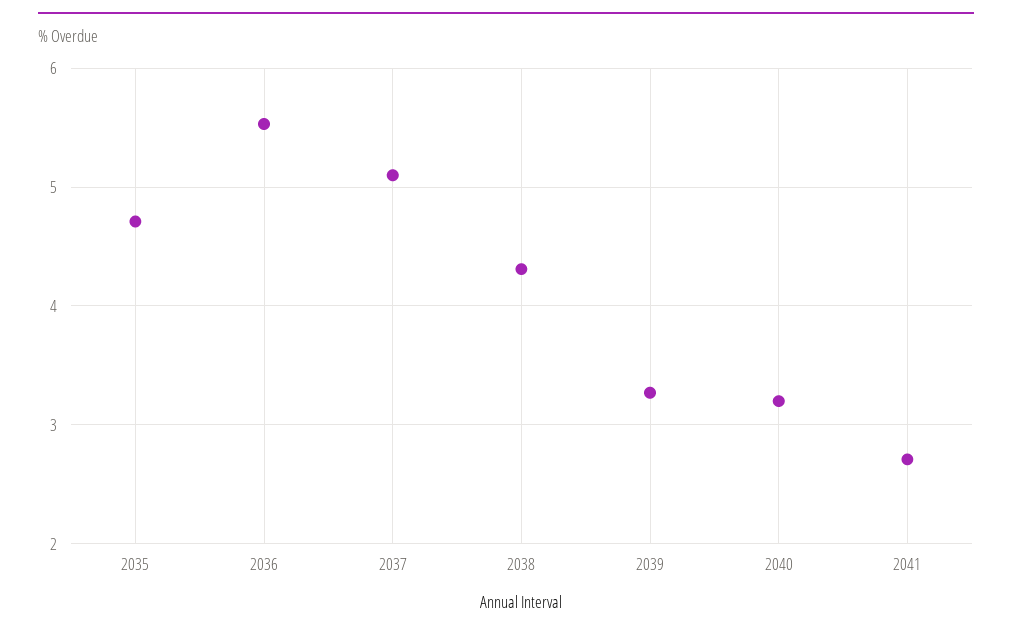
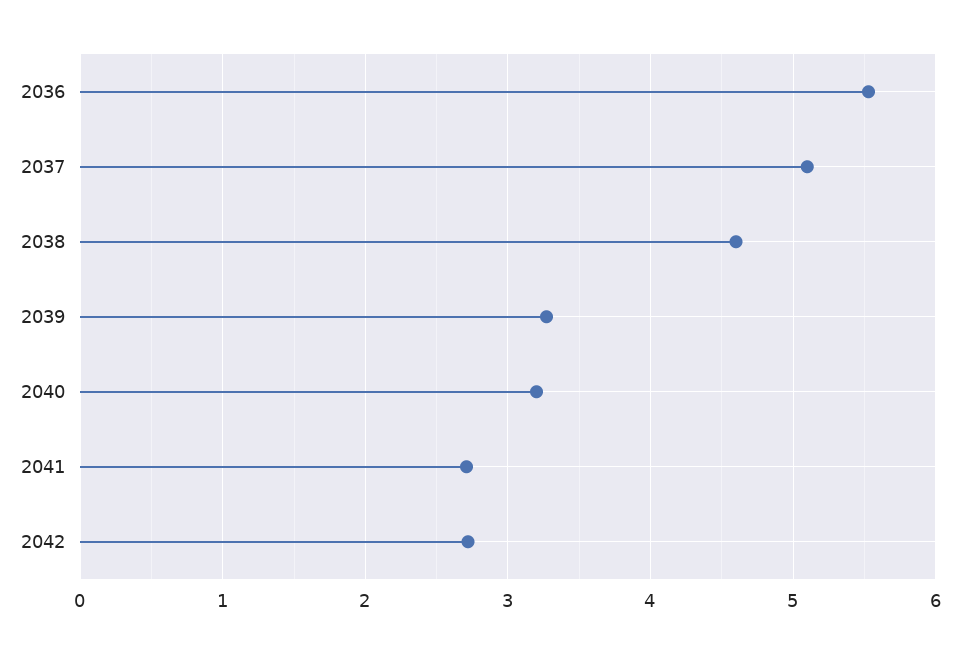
2035: 4.7 -> none
2038: 4.3 -> 4.6
2042: none -> 2.7

